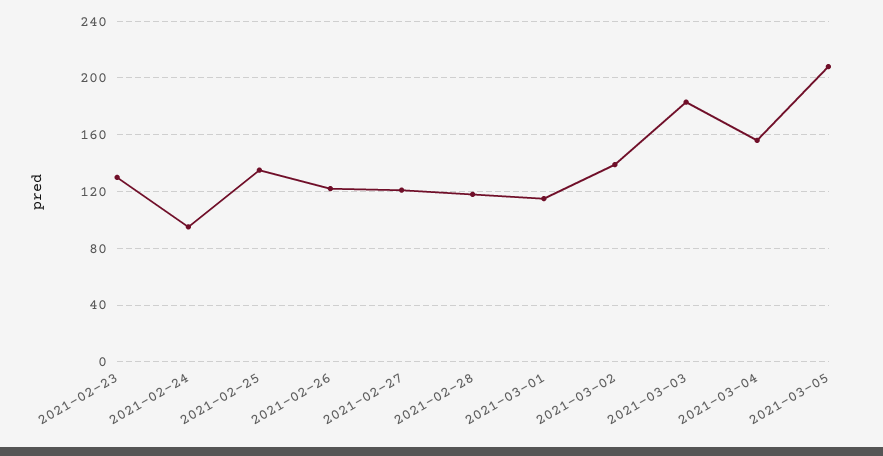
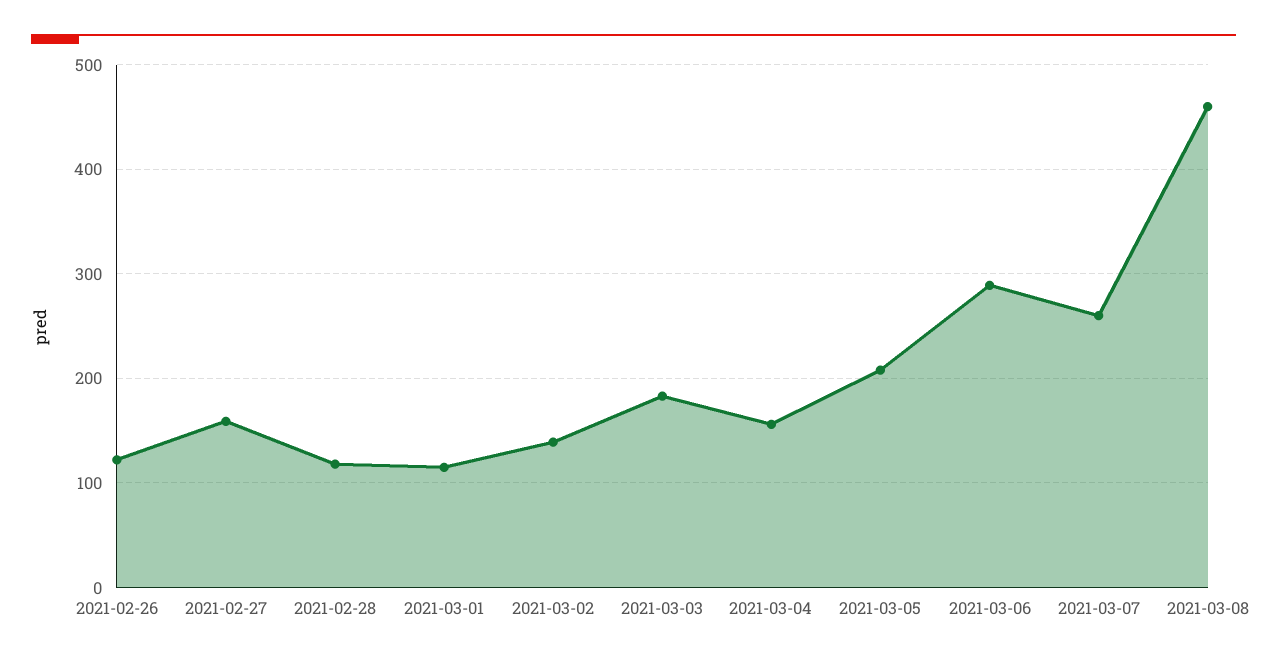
2021-02-23: 130 -> none
2021-02-24: 95 -> none
2021-02-25: 135 -> none
2021-02-27: 120 -> 160
2021-03-06: none -> 290
2021-03-07: none -> 260
2021-03-08: none -> 460

